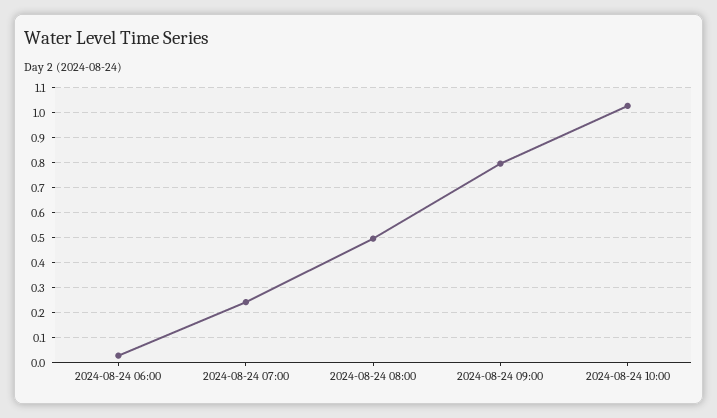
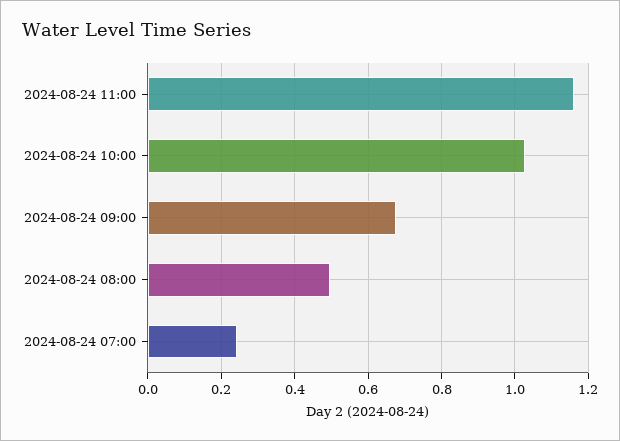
2024-08-24 06:00: 0.025 -> none
2024-08-24 09:00: 0.8 -> 0.68
2024-08-24 11:00: none -> 1.16

